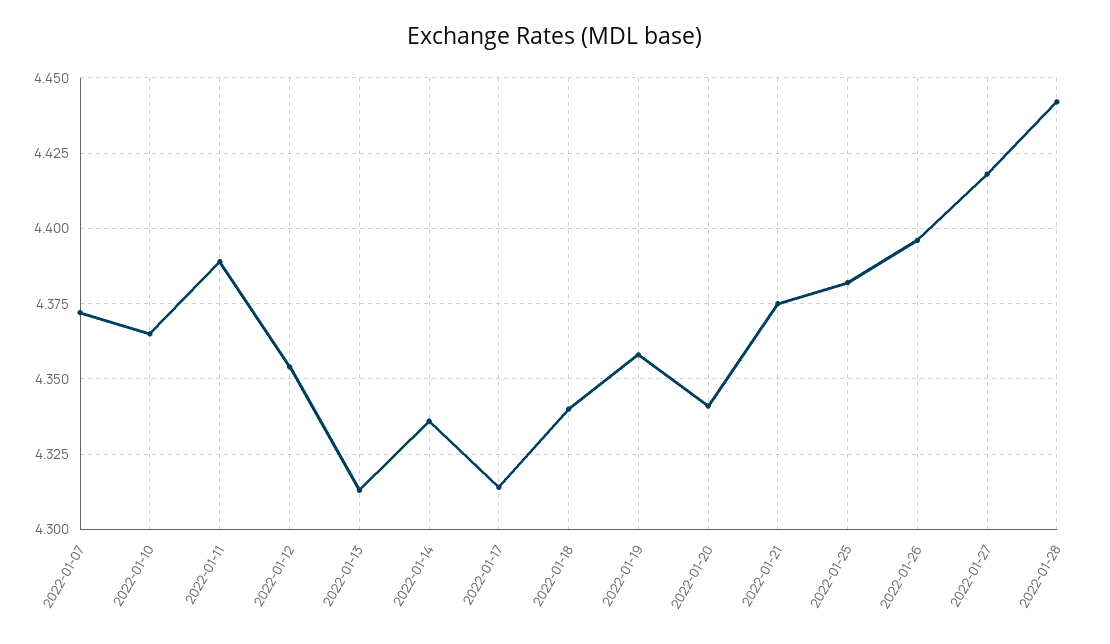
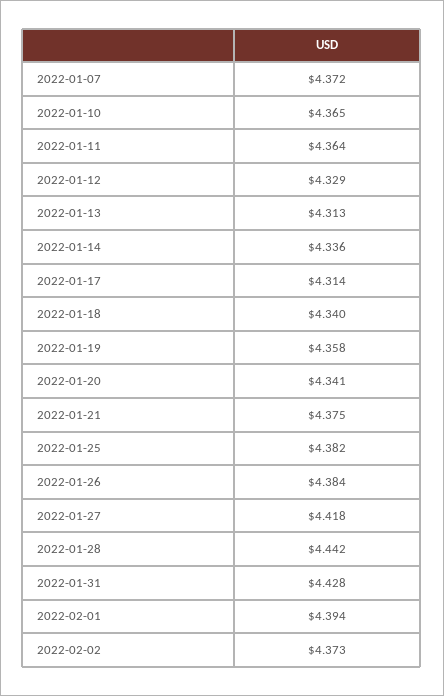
2022-01-11: 4.39 -> 4.364
2022-01-12: 4.355 -> 4.329
2022-01-26: 4.395 -> 4.384
2022-01-31: none -> 4.428
2022-02-01: none -> 4.394
2022-02-02: none -> 4.373

